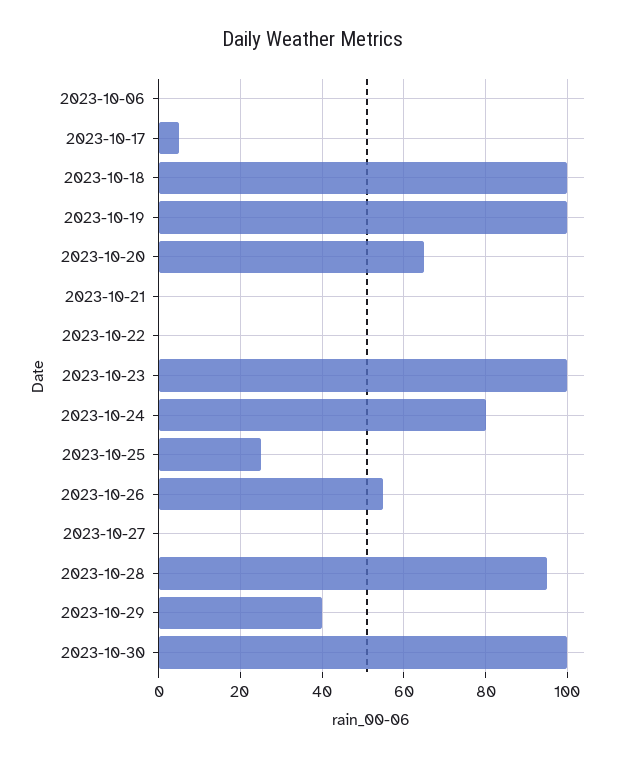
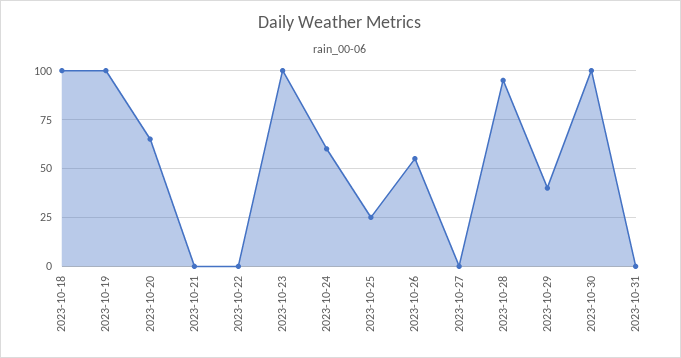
2023-10-06: 0 -> none
2023-10-17: 5 -> none
2023-10-24: 80 -> 60
2023-10-31: none -> 0

